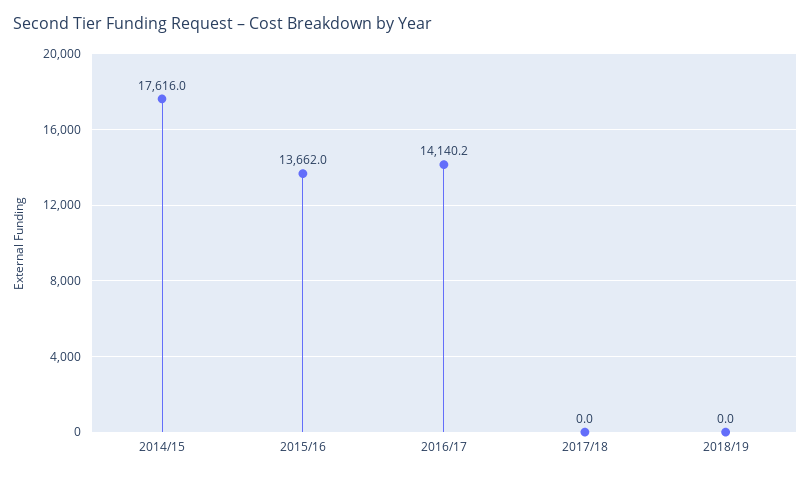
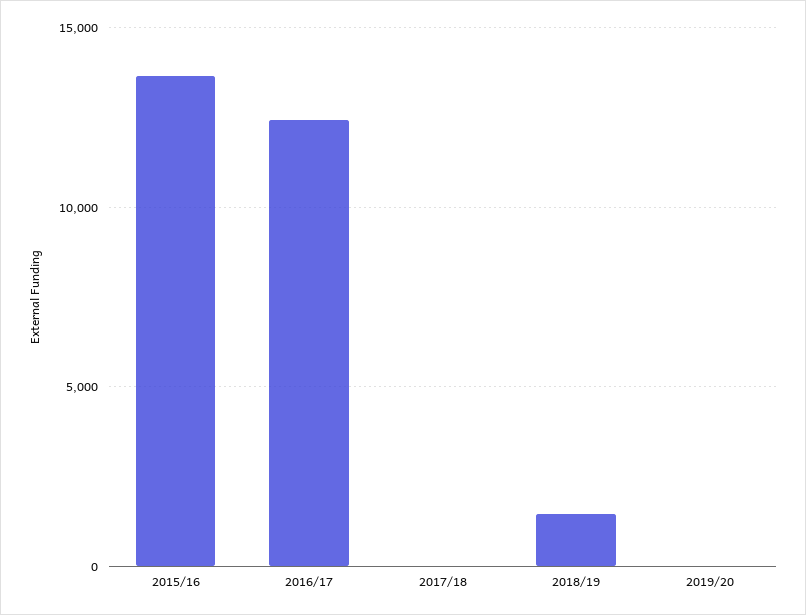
2014/15: 17616 -> none
2016/17: 14140.2 -> 12500
2018/19: 0 -> 1500
2019/20: none -> 0

